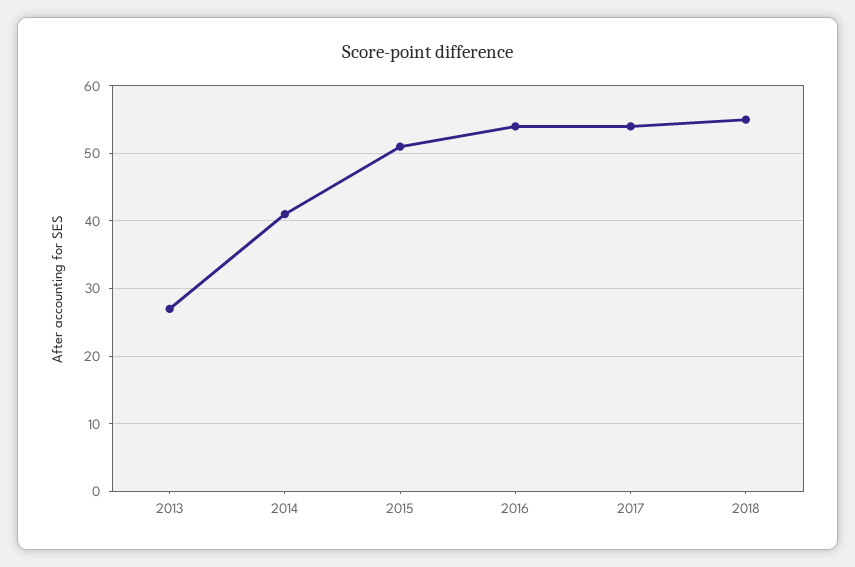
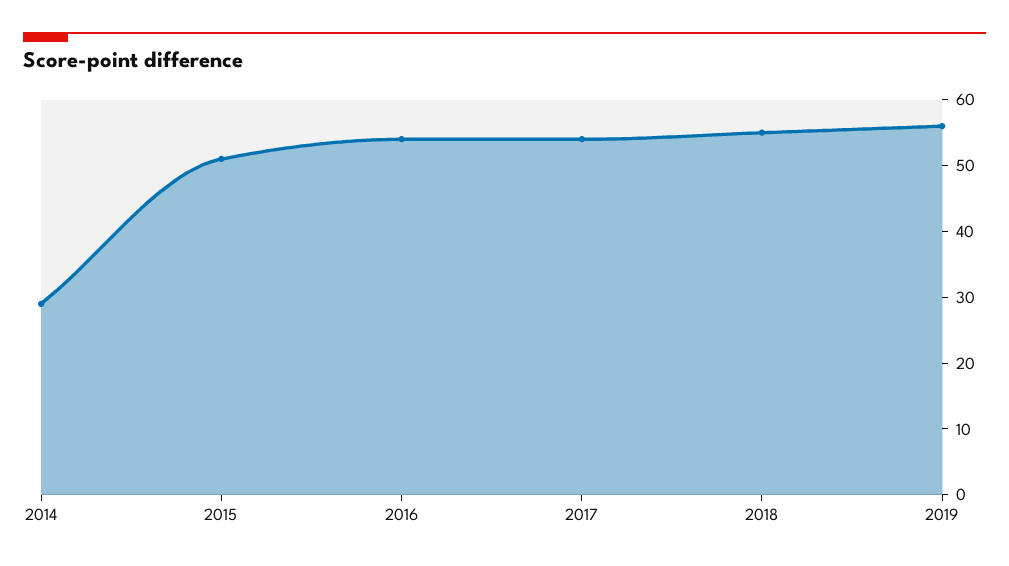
2013: 27 -> none
2014: 41 -> 30
2019: none -> 55

